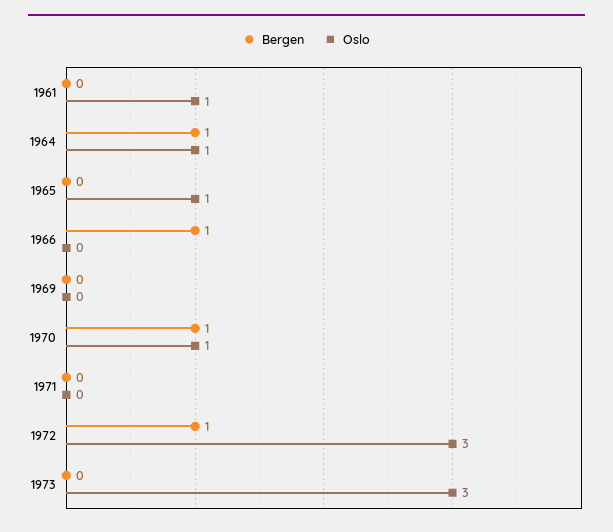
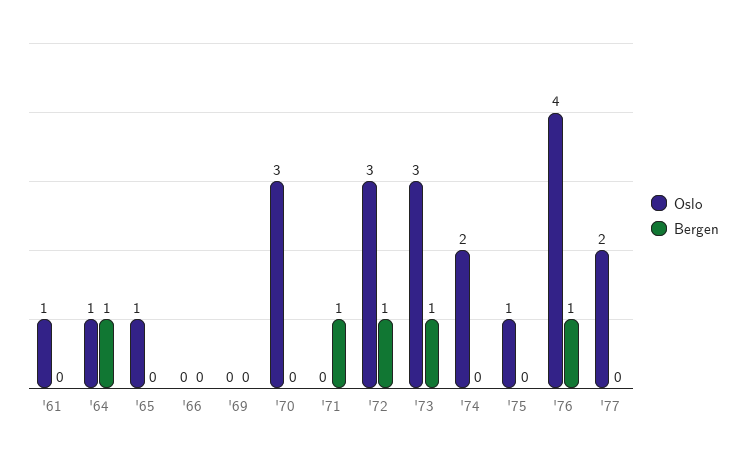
Bergen, 1966: 1 -> 0
Bergen, 1970: 1 -> 0
Oslo, 1970: 1 -> 3
Bergen, 1971: 0 -> 1
Bergen, 1973: 0 -> 1
Oslo, '74: none -> 2
Bergen, '74: none -> 0
Oslo, '75: none -> 1
Bergen, '75: none -> 0
Oslo, '76: none -> 4
Bergen, '76: none -> 1
Oslo, '77: none -> 2
Bergen, '77: none -> 0

